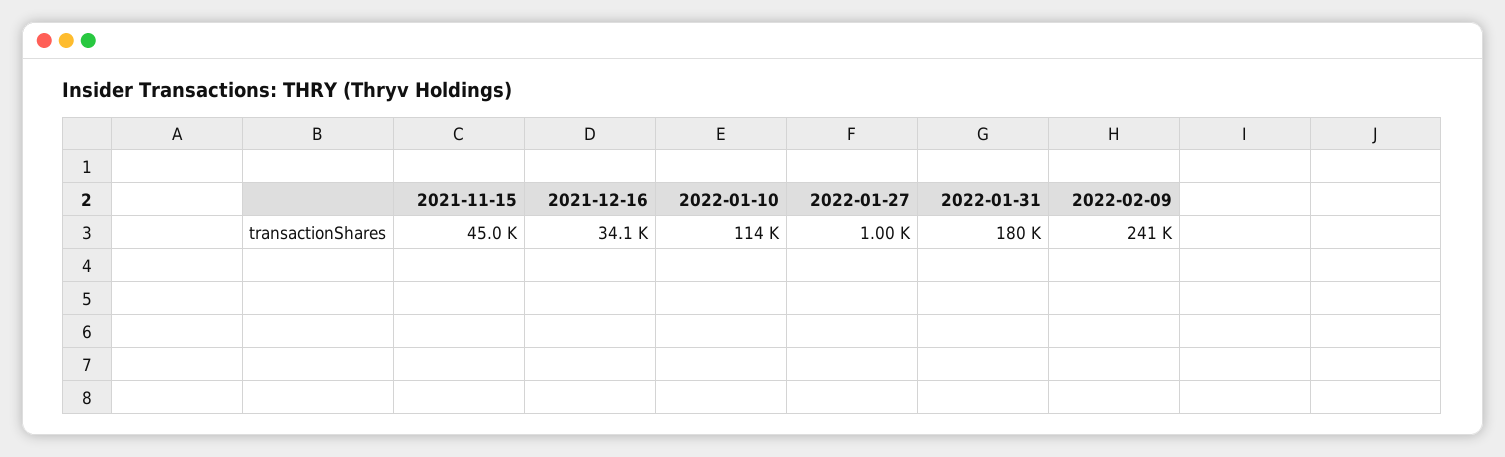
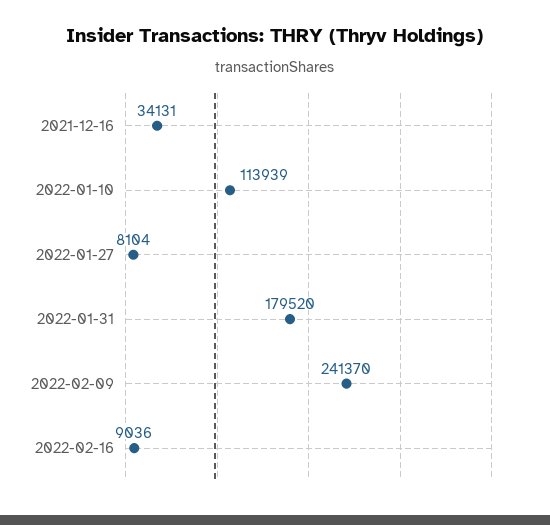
2021-11-15: 45000 -> none
2022-01-27: 1000 -> 8104
2022-02-16: none -> 9036

